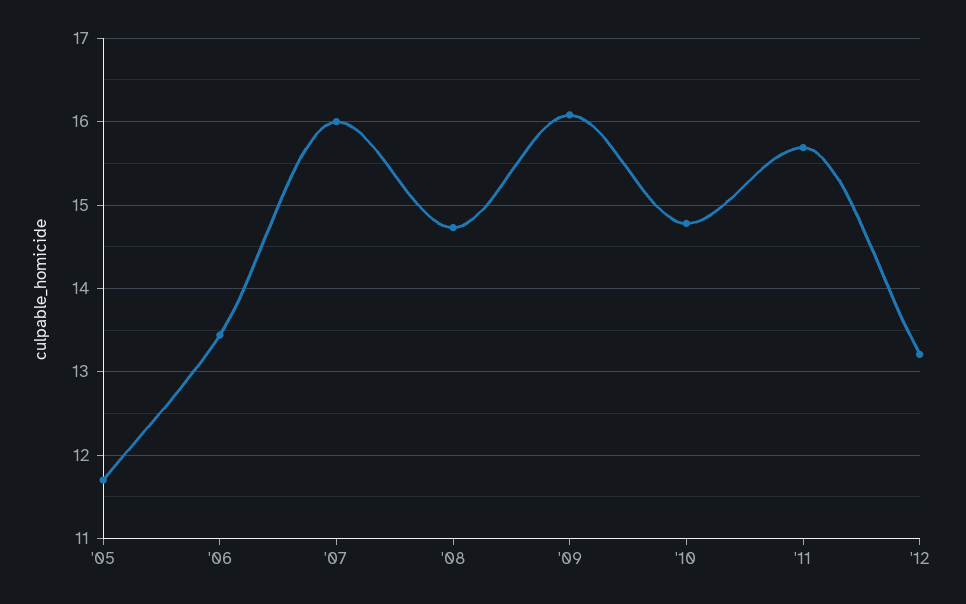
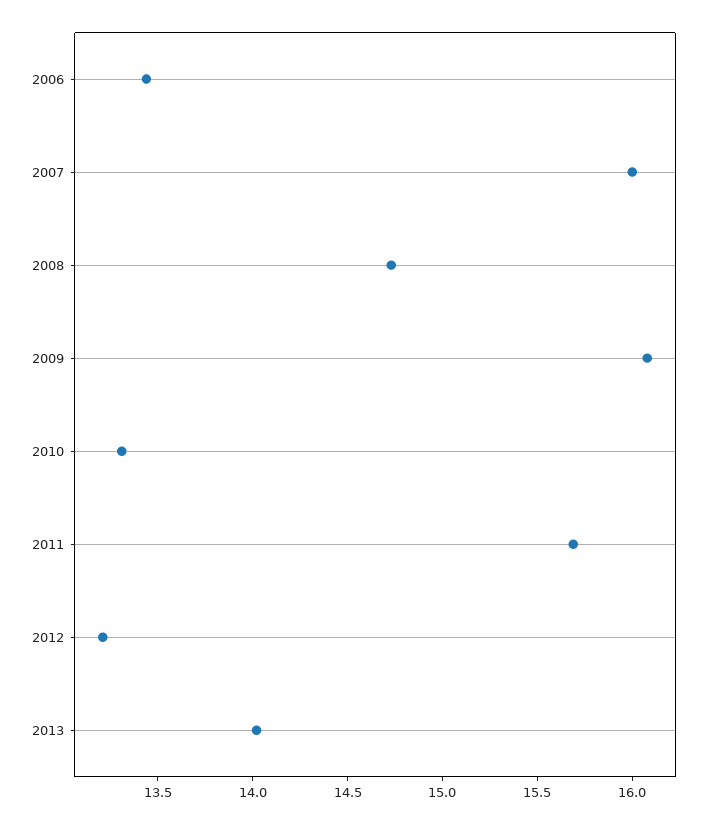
'05: 11.7 -> none
'10: 14.8 -> 13.3
2013: none -> 14

